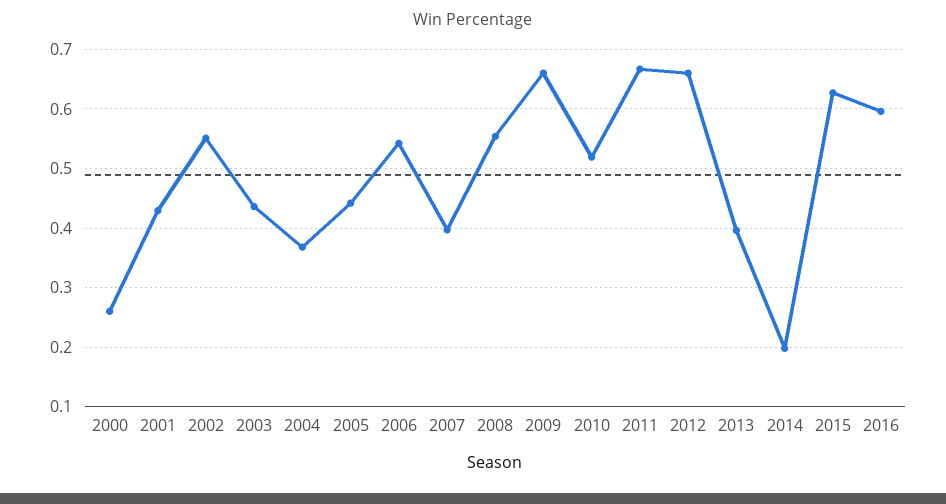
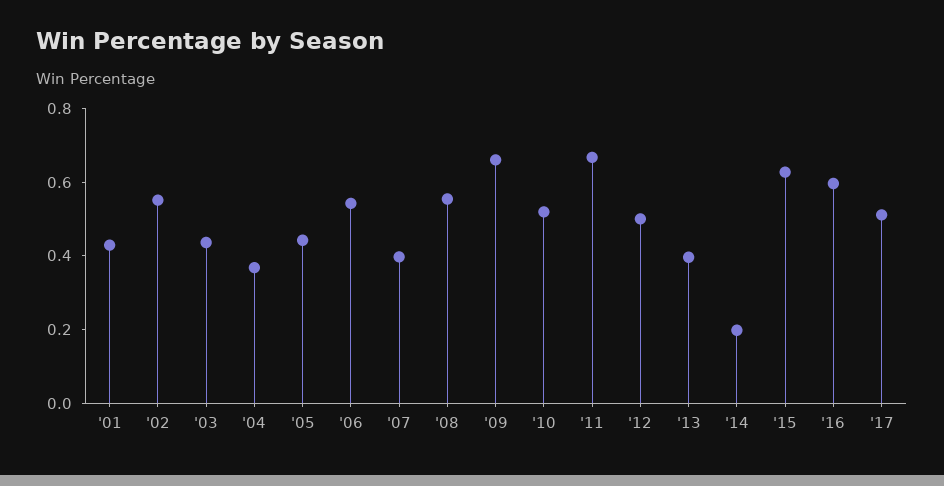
2000: 0.26 -> none
2012: 0.66 -> 0.5
'17: none -> 0.5

